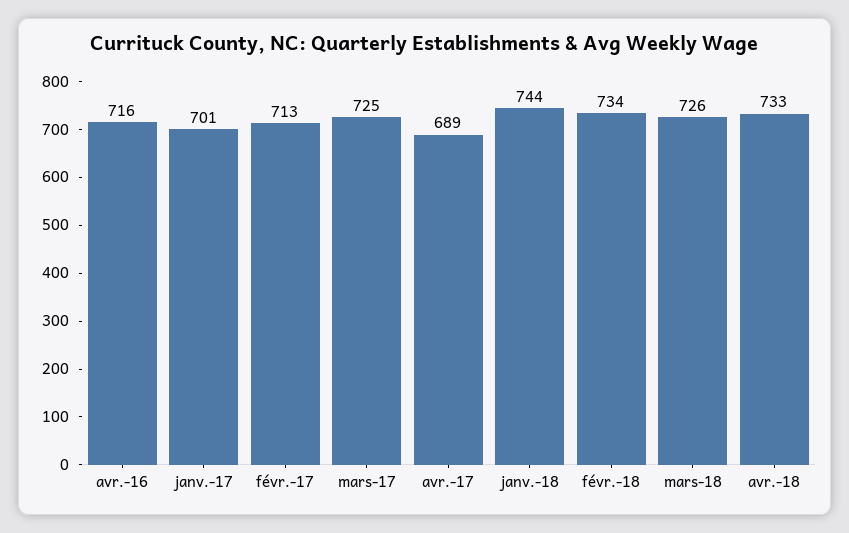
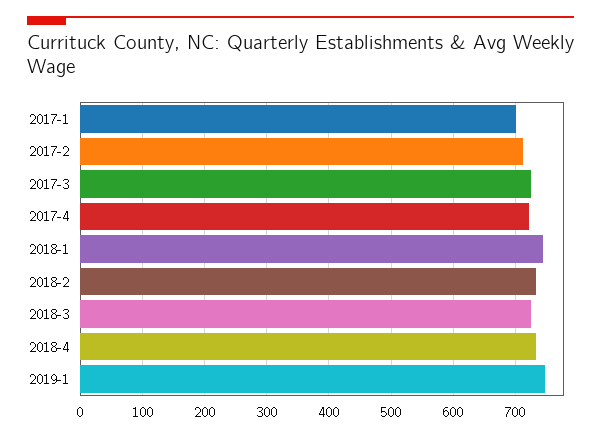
avr.-16: 716 -> none
avr.-17: 689 -> 720
2019-1: none -> 750

